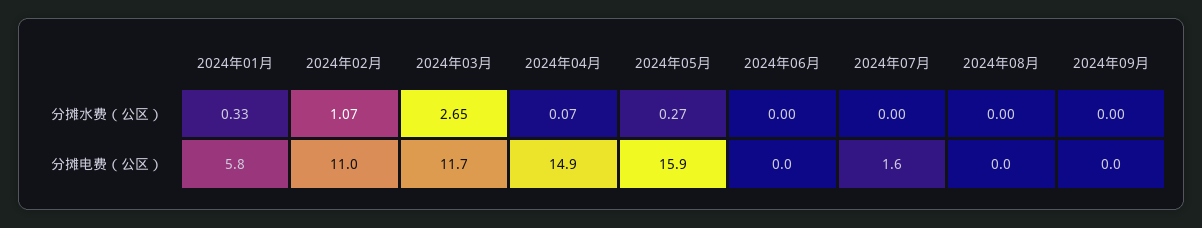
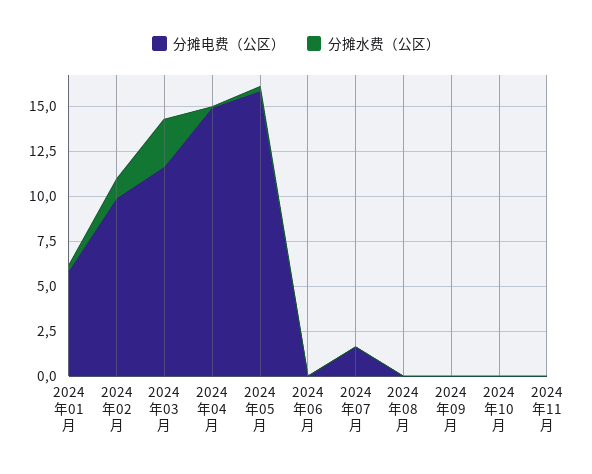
分摊电费（公区）, 2024年02月: 11 -> 10
分摊电费（公区）, 2024年10月: none -> 0
分摊水费（公区）, 2024年10月: none -> 0
分摊电费（公区）, 2024年11月: none -> 0
分摊水费（公区）, 2024年11月: none -> 0

